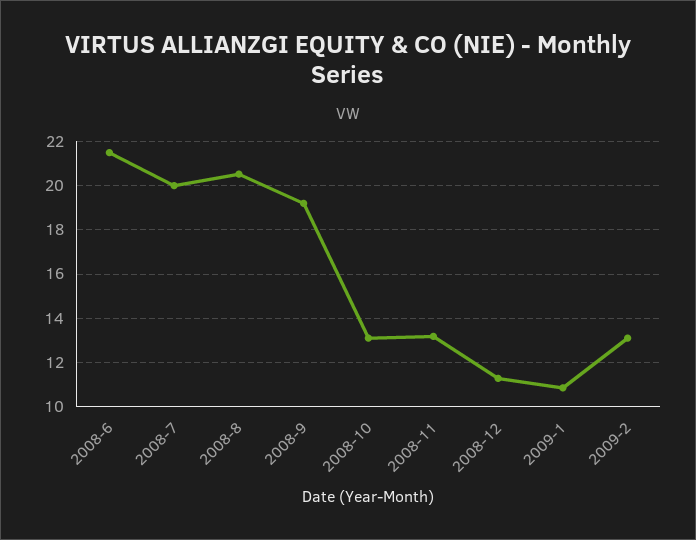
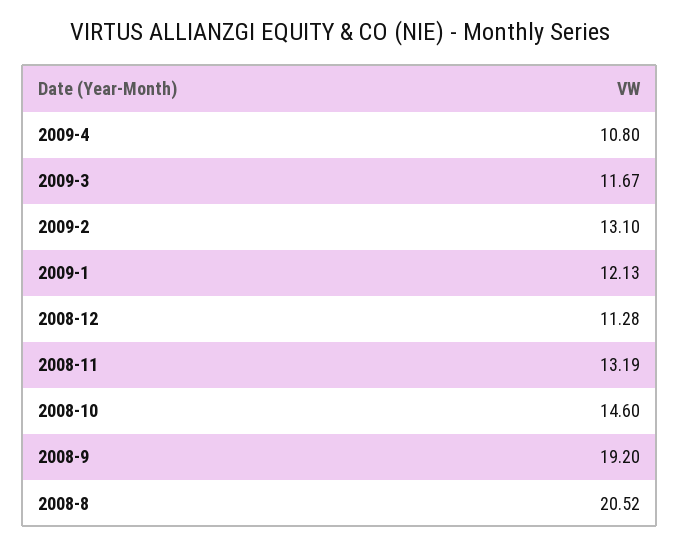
2008-6: 21.5 -> none
2008-7: 20 -> none
2008-10: 13 -> 14.6
2009-1: 11 -> 12.13
2009-4: none -> 10.8
2009-3: none -> 11.67

